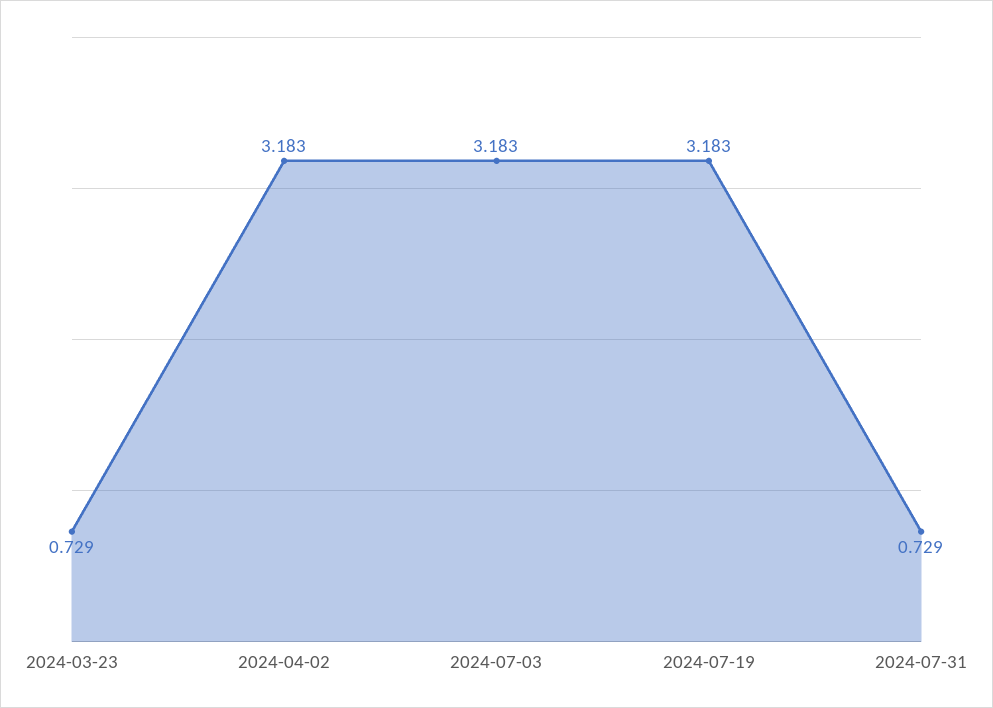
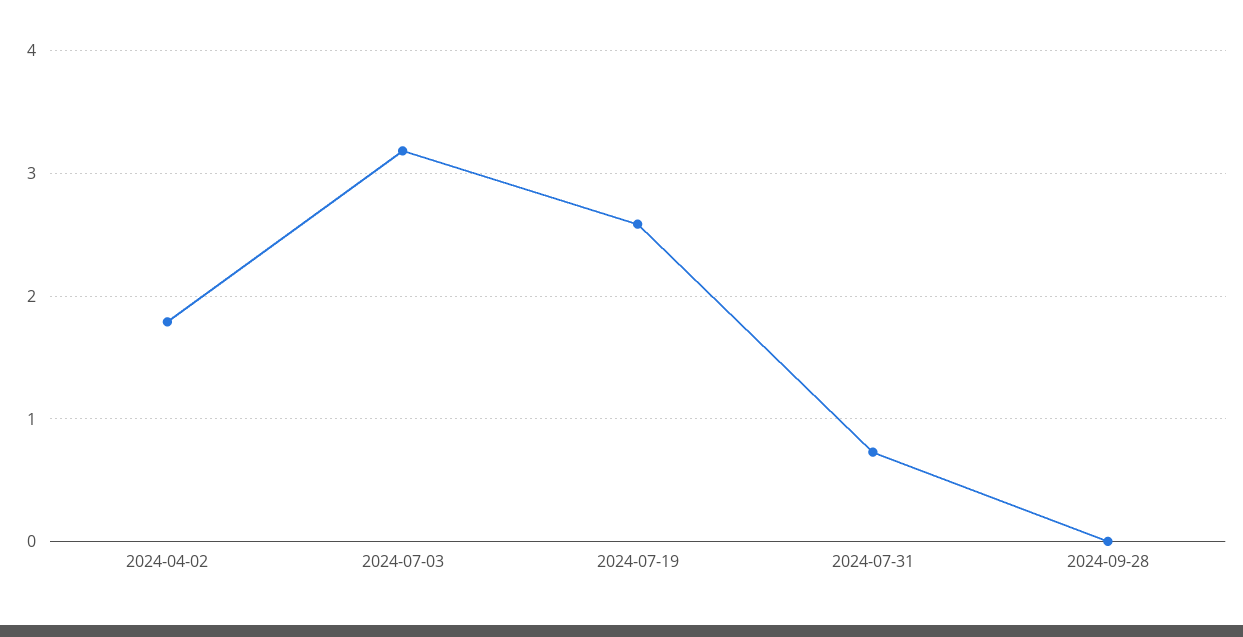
2024-03-23: 0.729 -> none
2024-04-02: 3.183 -> 1.8
2024-07-19: 3.183 -> 2.6
2024-09-28: none -> 0

